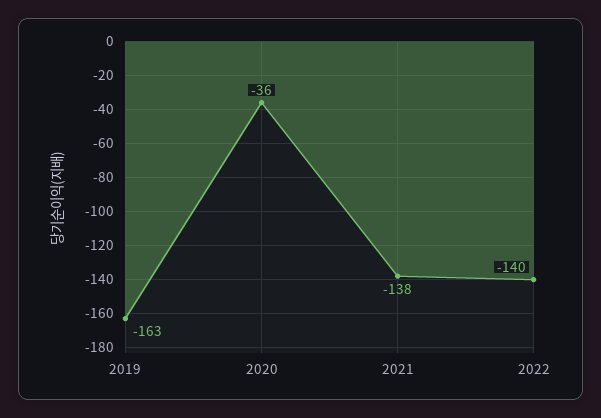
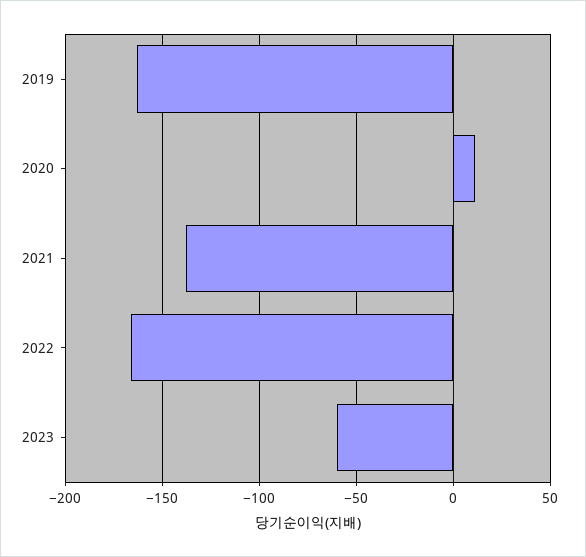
2020: -36 -> 10
2022: -140 -> -165
2023: none -> -60

